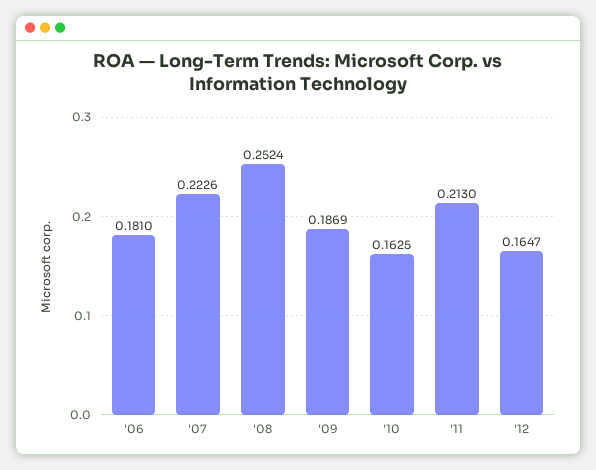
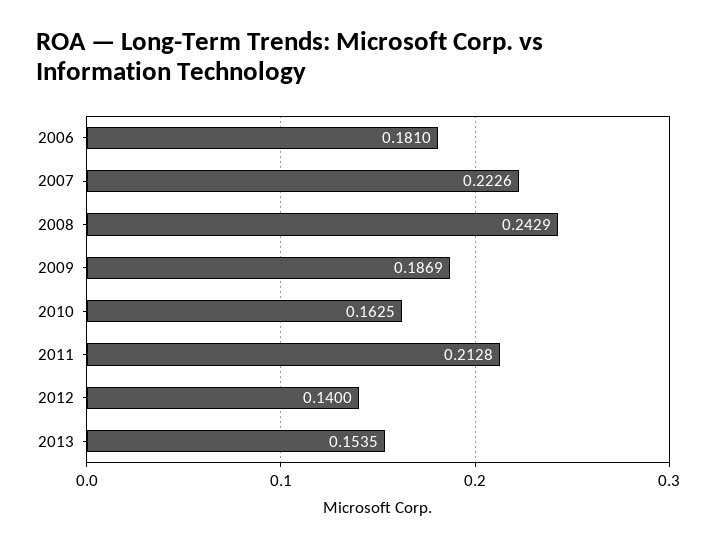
'08: 0.2524 -> 0.2429
'11: 0.213 -> 0.2128
'12: 0.1647 -> 0.14
2013: none -> 0.1535

